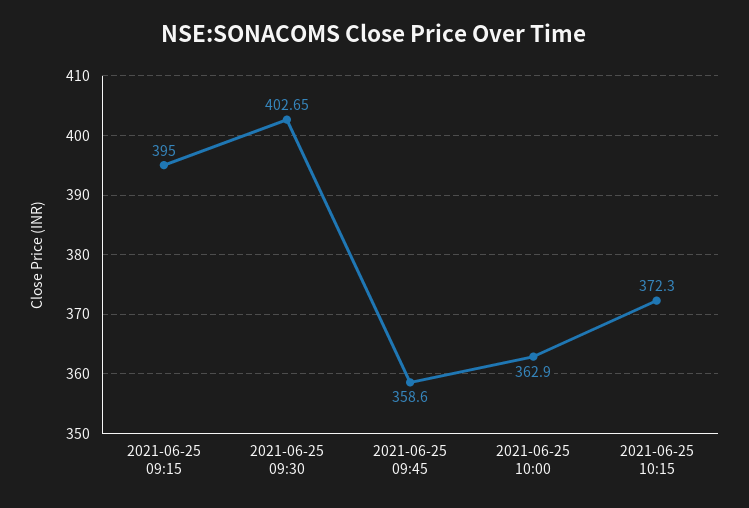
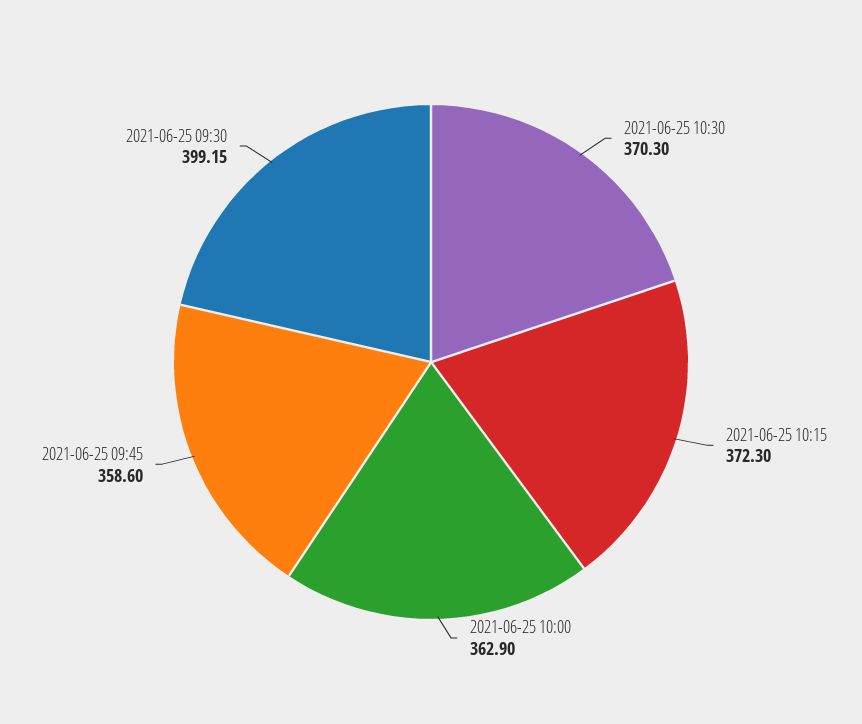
2021-06-25 09:15: 395 -> none
2021-06-25 09:30: 402.65 -> 399.15
2021-06-25 10:30: none -> 370.3

